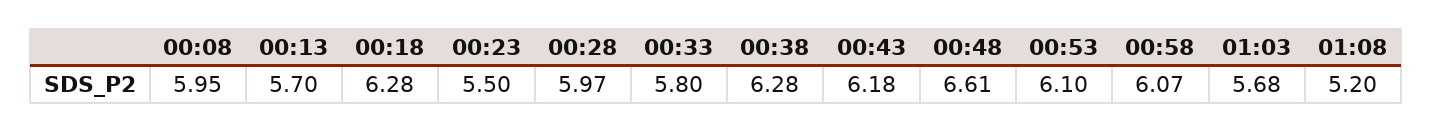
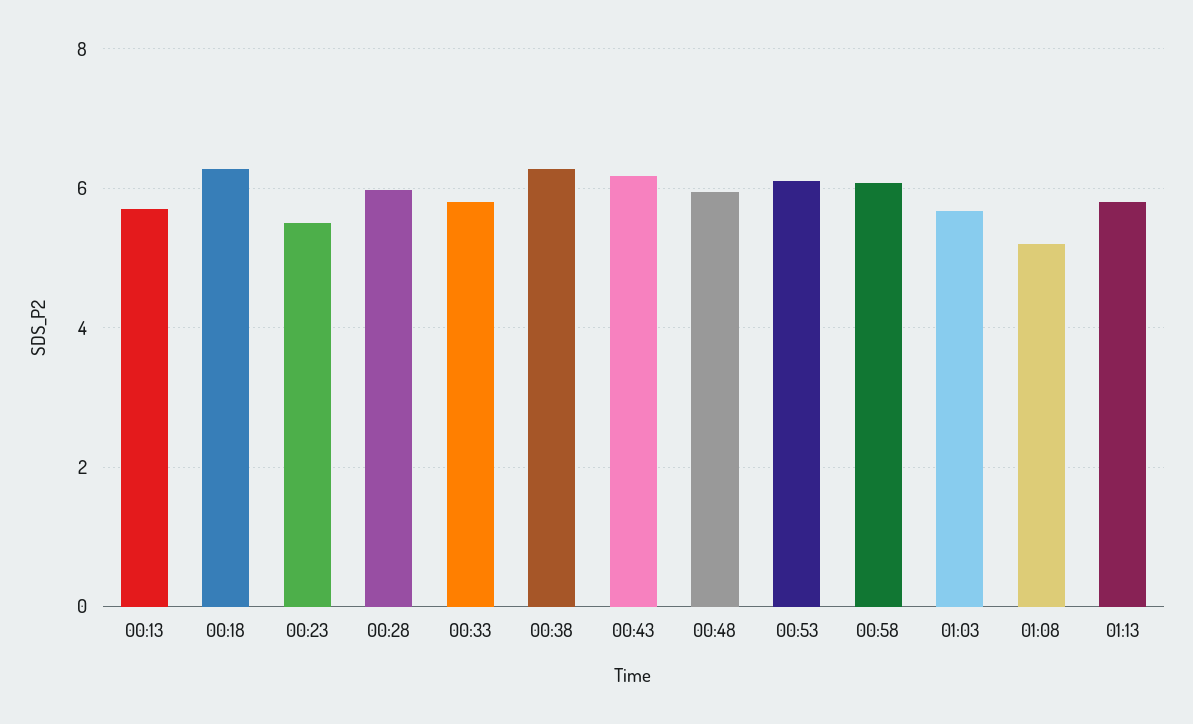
00:08: 5.95 -> none
00:48: 6.61 -> 6
01:13: none -> 5.8

